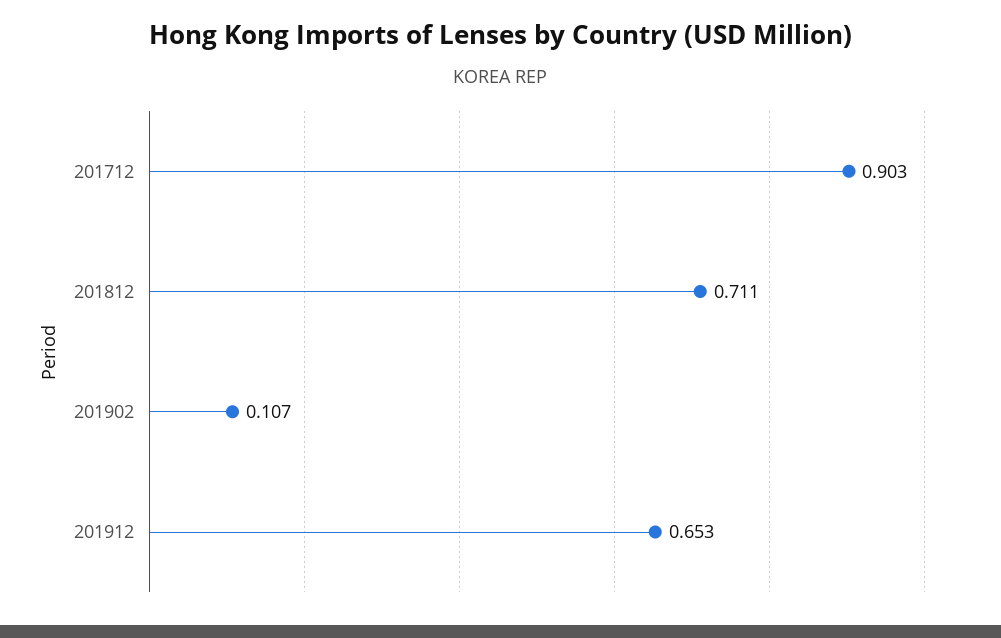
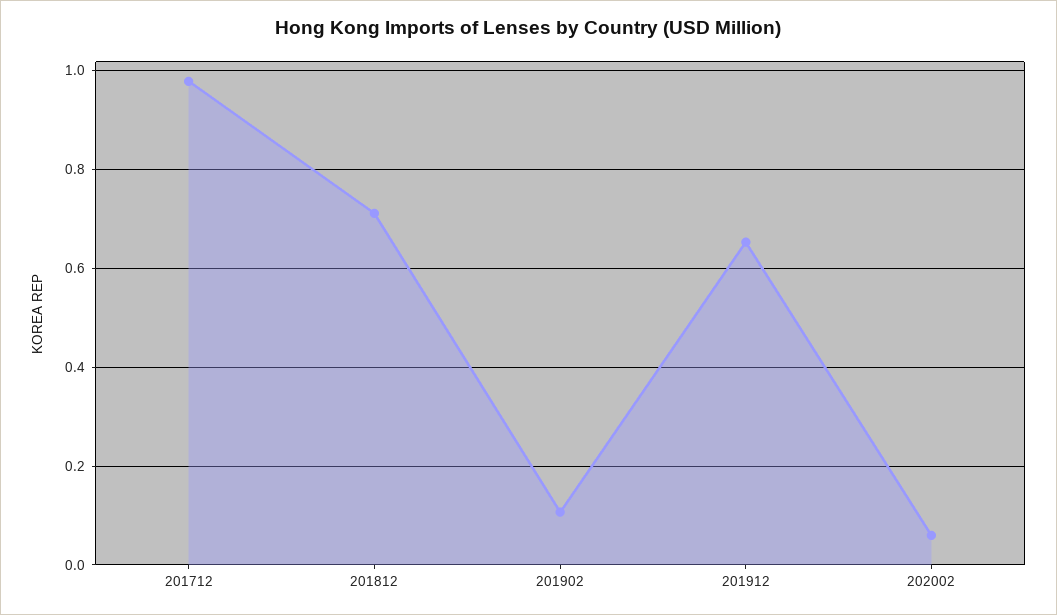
201712: 0.903 -> 0.98
202002: none -> 0.06

